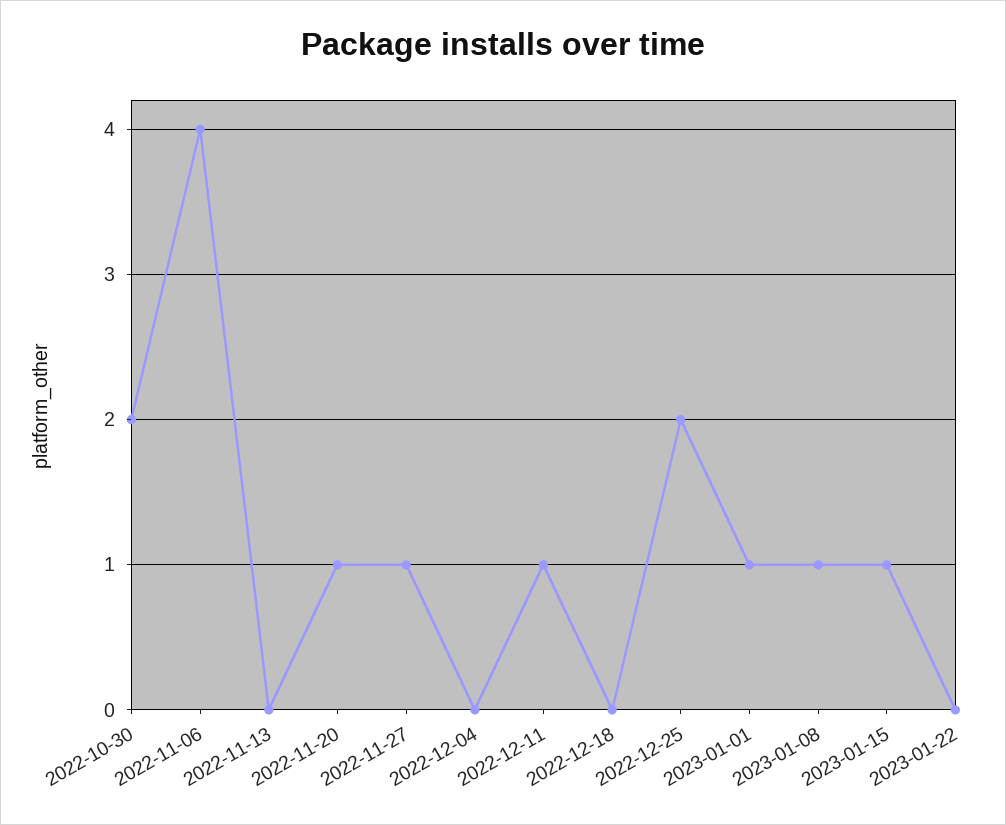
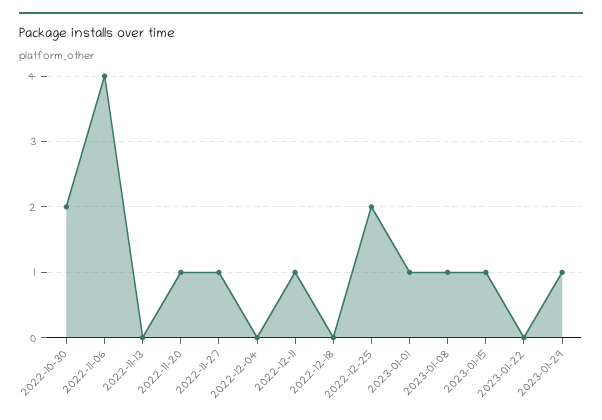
2023-01-29: none -> 1

